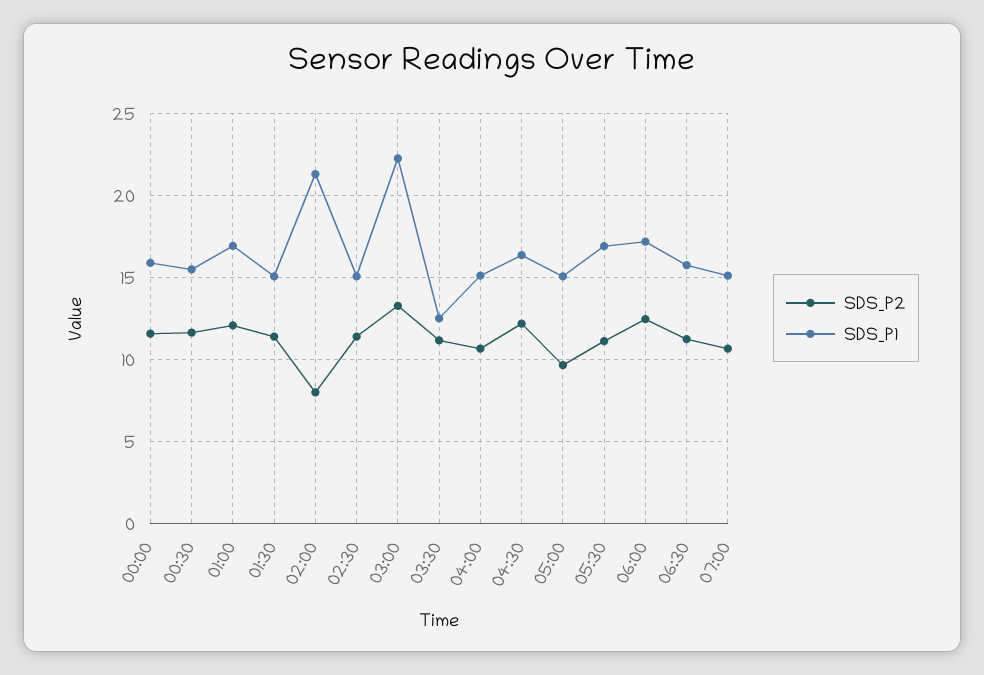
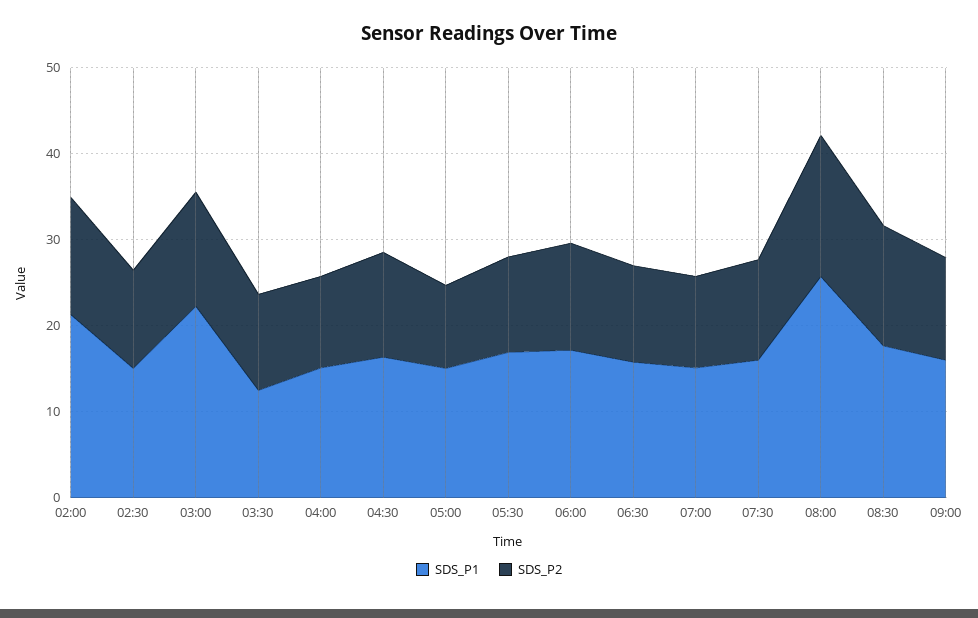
SDS_P2, 00:00: 11.5 -> none
SDS_P1, 00:00: 16 -> none
SDS_P2, 00:30: 11.5 -> none
SDS_P1, 00:30: 15.5 -> none
SDS_P2, 01:00: 12 -> none
SDS_P1, 01:00: 17 -> none
SDS_P2, 01:30: 11.5 -> none
SDS_P1, 01:30: 15 -> none
SDS_P2, 02:00: 8 -> 14
SDS_P1, 07:30: none -> 16
SDS_P2, 07:30: none -> 12
SDS_P1, 08:00: none -> 26
SDS_P2, 08:00: none -> 16
SDS_P1, 08:30: none -> 18
SDS_P2, 08:30: none -> 14
SDS_P1, 09:00: none -> 16
SDS_P2, 09:00: none -> 12

